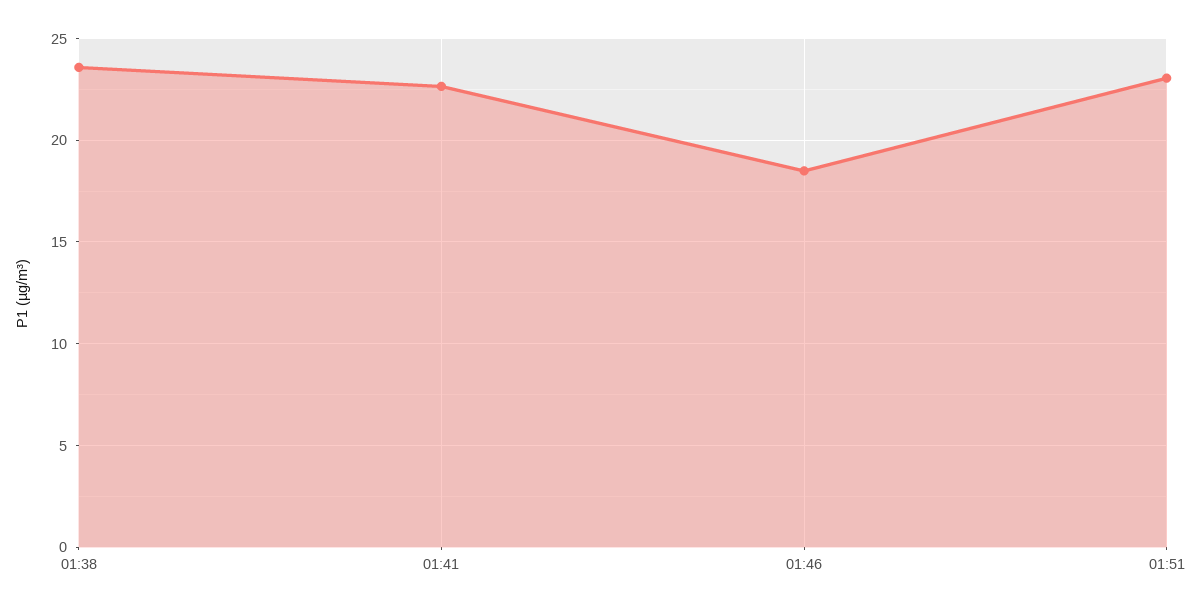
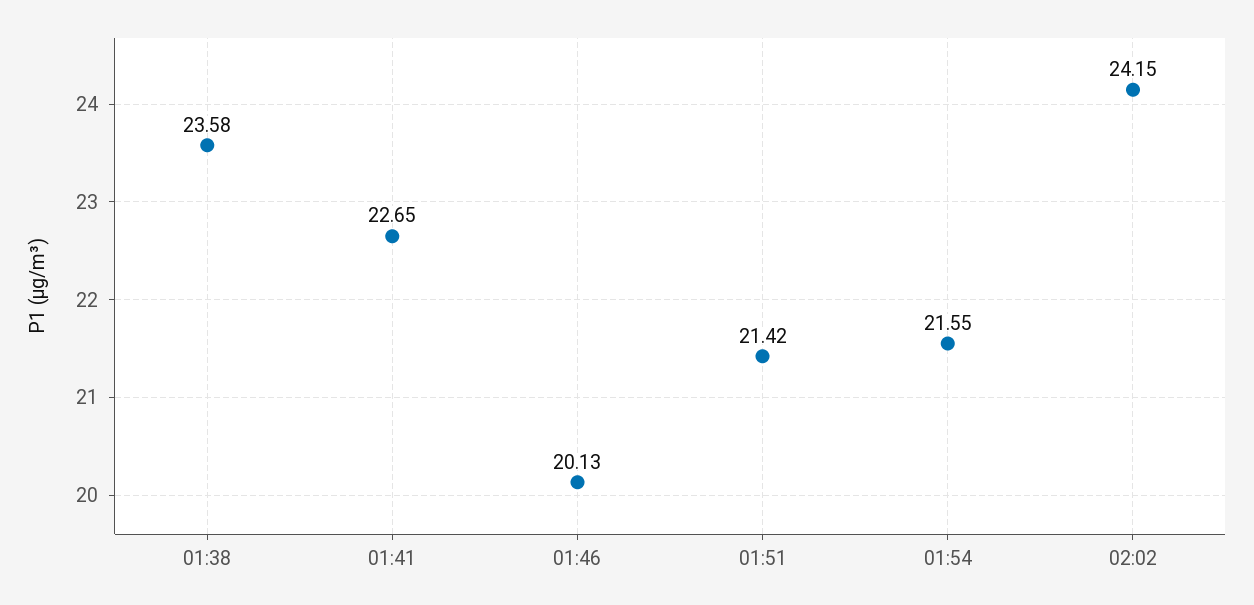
01:46: 18.5 -> 20.13
01:51: 23 -> 21.42
01:54: none -> 21.55
02:02: none -> 24.15

